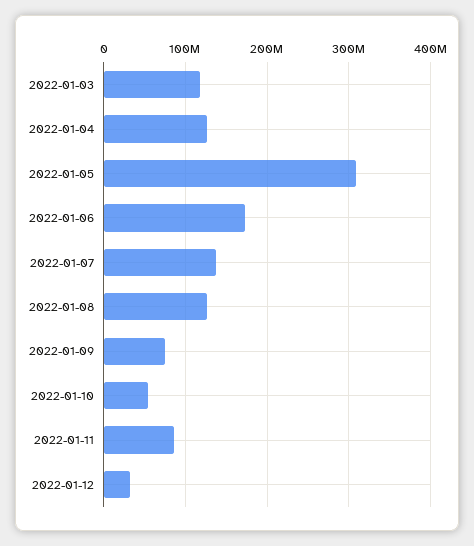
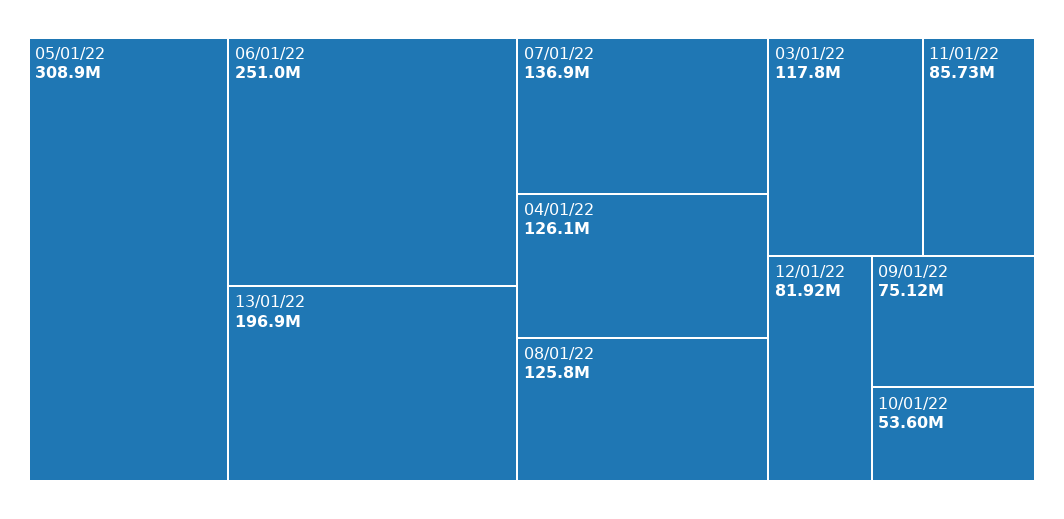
2022-01-06: 170000000 -> 251000000
2022-01-12: 30000000 -> 81920000
13/01/22: none -> 196900000

